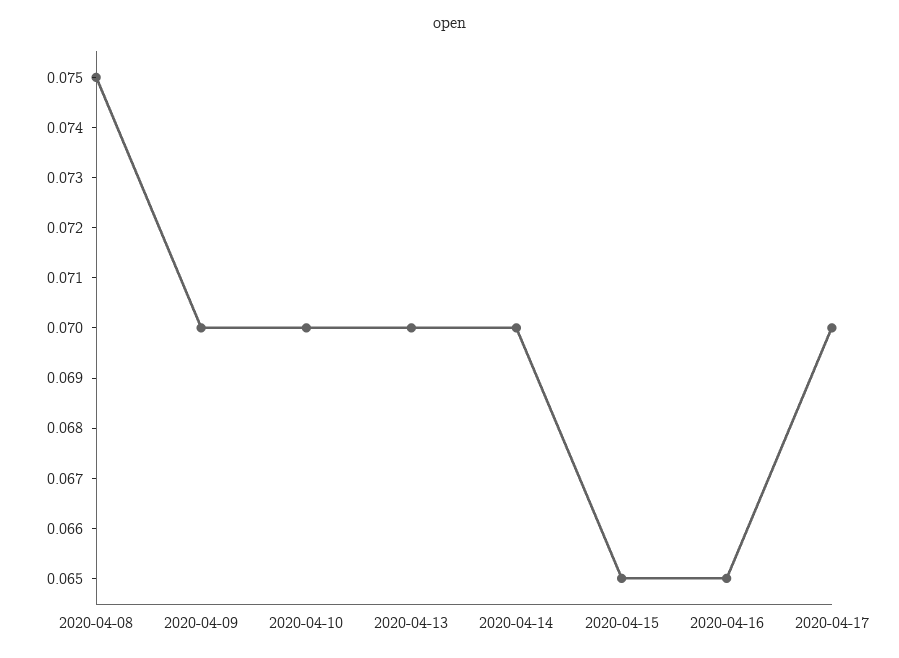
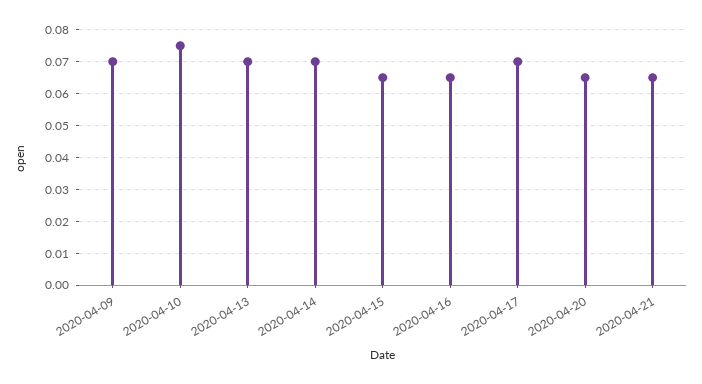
2020-04-08: 0.075 -> none
2020-04-10: 0.07 -> 0.075
2020-04-20: none -> 0.065
2020-04-21: none -> 0.065

